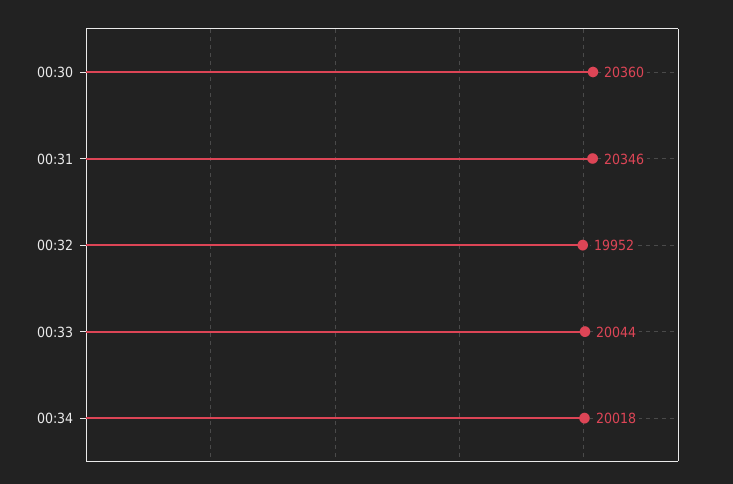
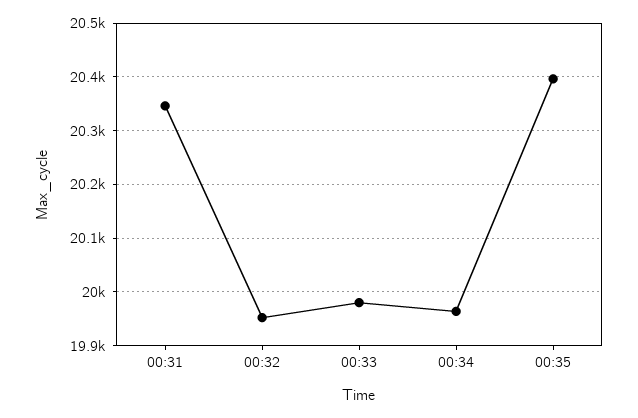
00:30: 20360 -> none
00:33: 20044 -> 19980
00:34: 20018 -> 19960
00:35: none -> 20400

